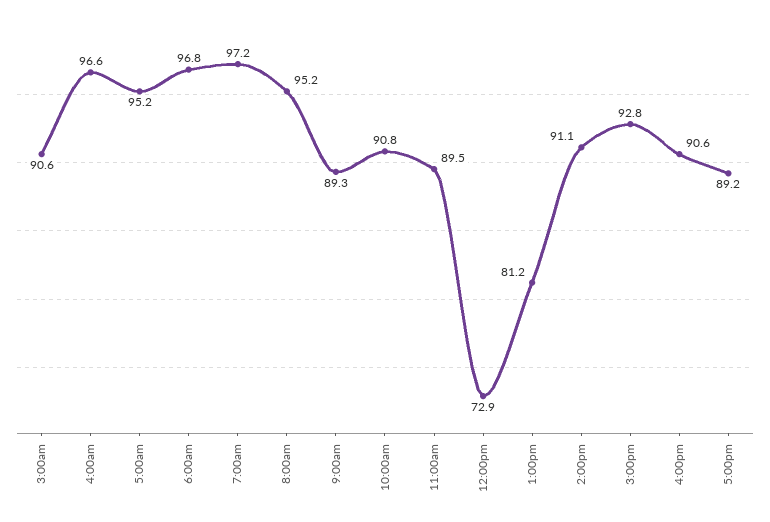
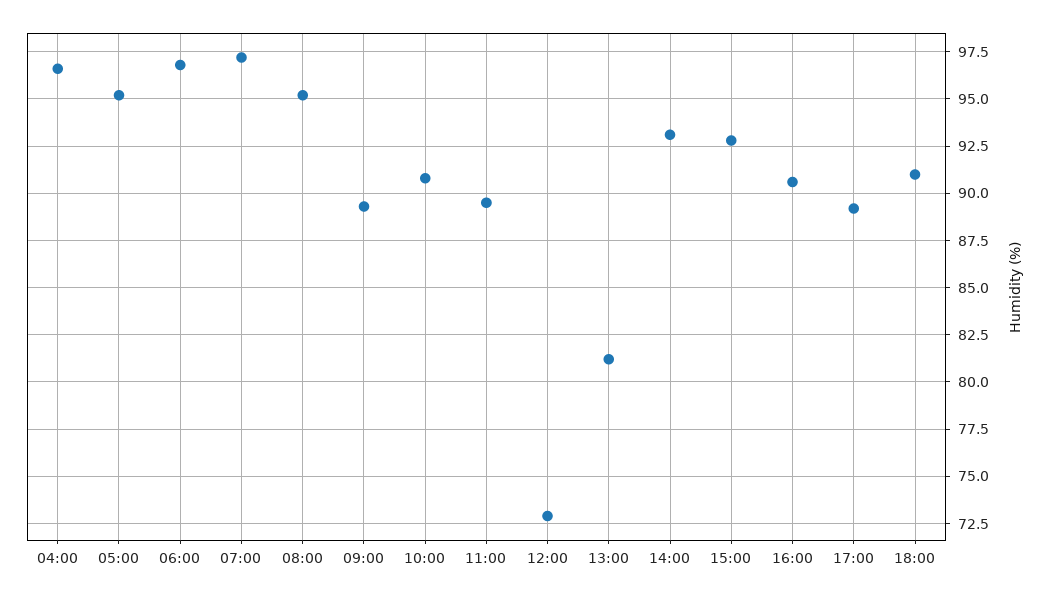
3:00am: 90.6 -> none
2:00pm: 91.1 -> 93
18:00: none -> 91

